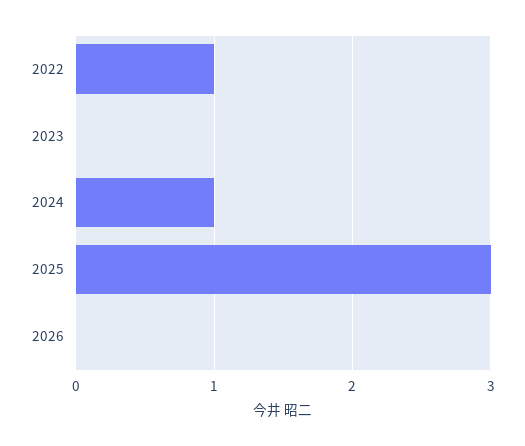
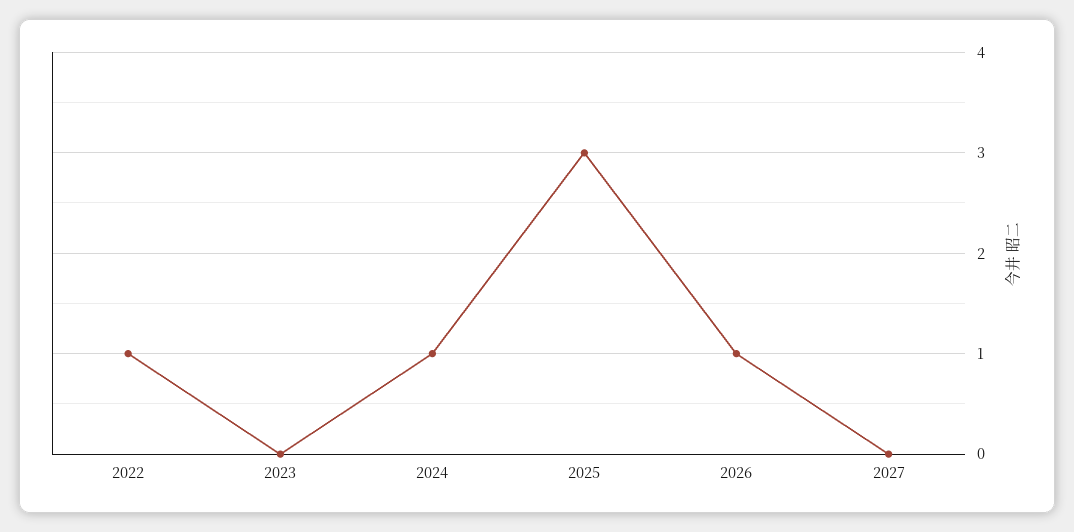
2026: 0 -> 1
2027: none -> 0

